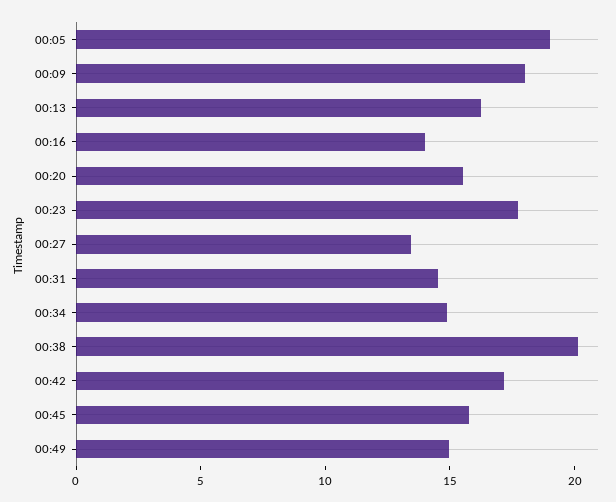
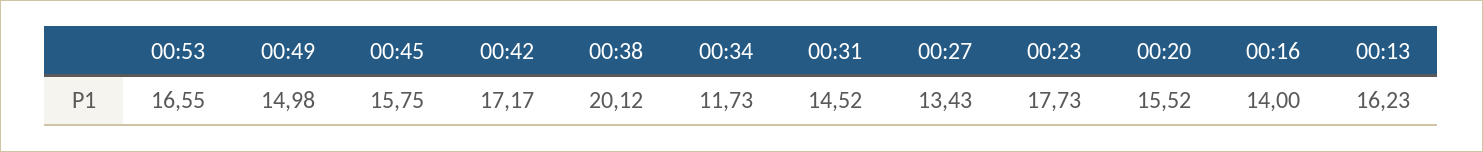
00:05: 19 -> none
00:09: 18 -> none
00:34: 15 -> 11.73
00:53: none -> 16.55

